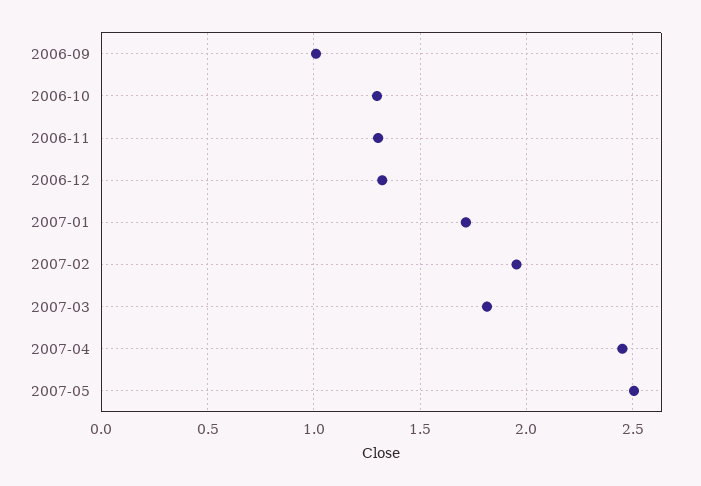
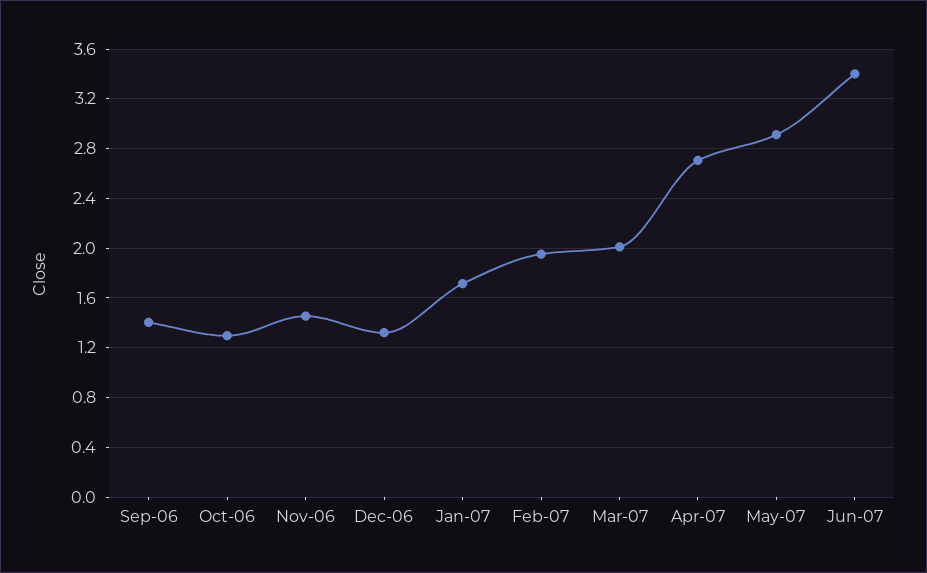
2006-09: 1 -> 1.4
2006-11: 1.3 -> 1.45
2007-03: 1.8 -> 2
2007-04: 2.45 -> 2.7
2007-05: 2.5 -> 2.9
Jun-07: none -> 3.4

